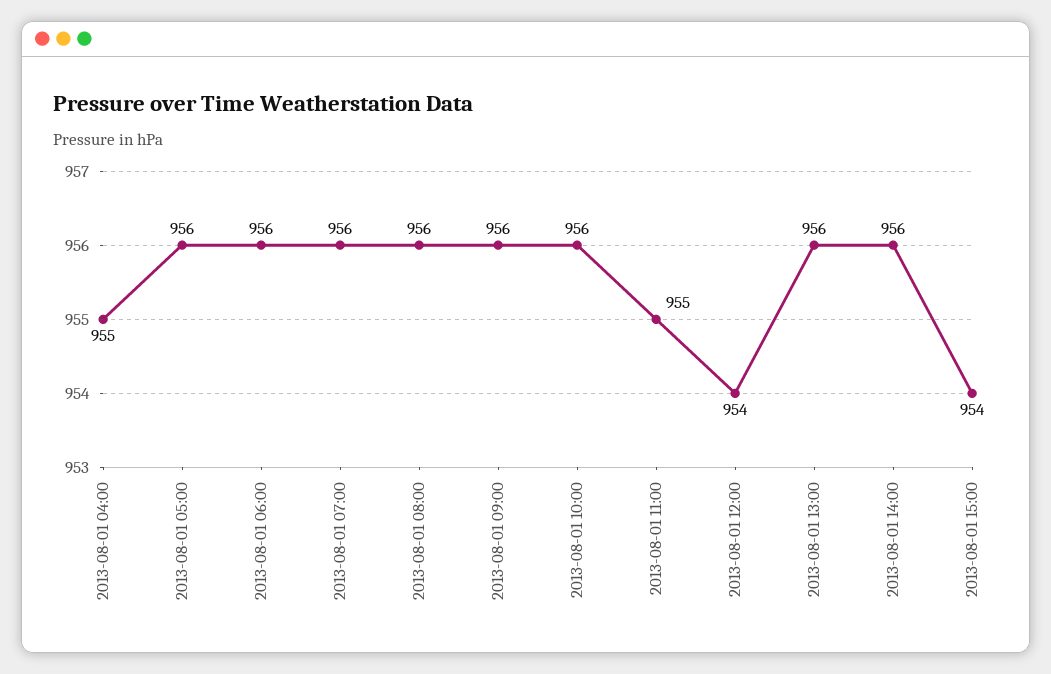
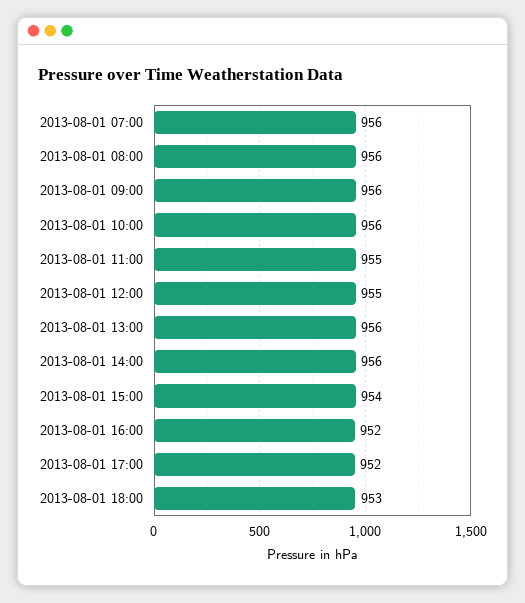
2013-08-01 04:00: 955 -> none
2013-08-01 05:00: 956 -> none
2013-08-01 06:00: 956 -> none
2013-08-01 12:00: 954 -> 955
2013-08-01 16:00: none -> 952
2013-08-01 17:00: none -> 952
2013-08-01 18:00: none -> 953

